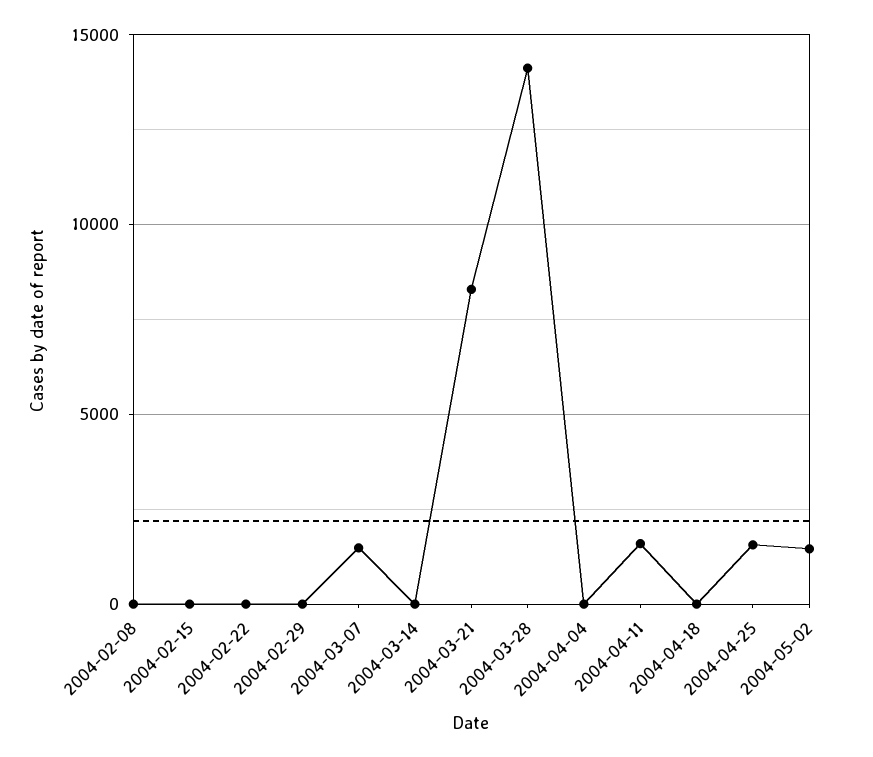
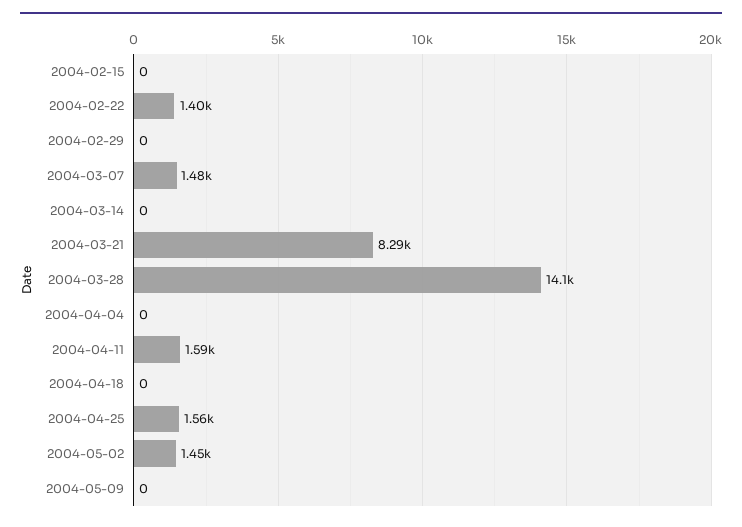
2004-02-08: 0 -> none
2004-02-22: 0 -> 1400
2004-05-09: none -> 0

